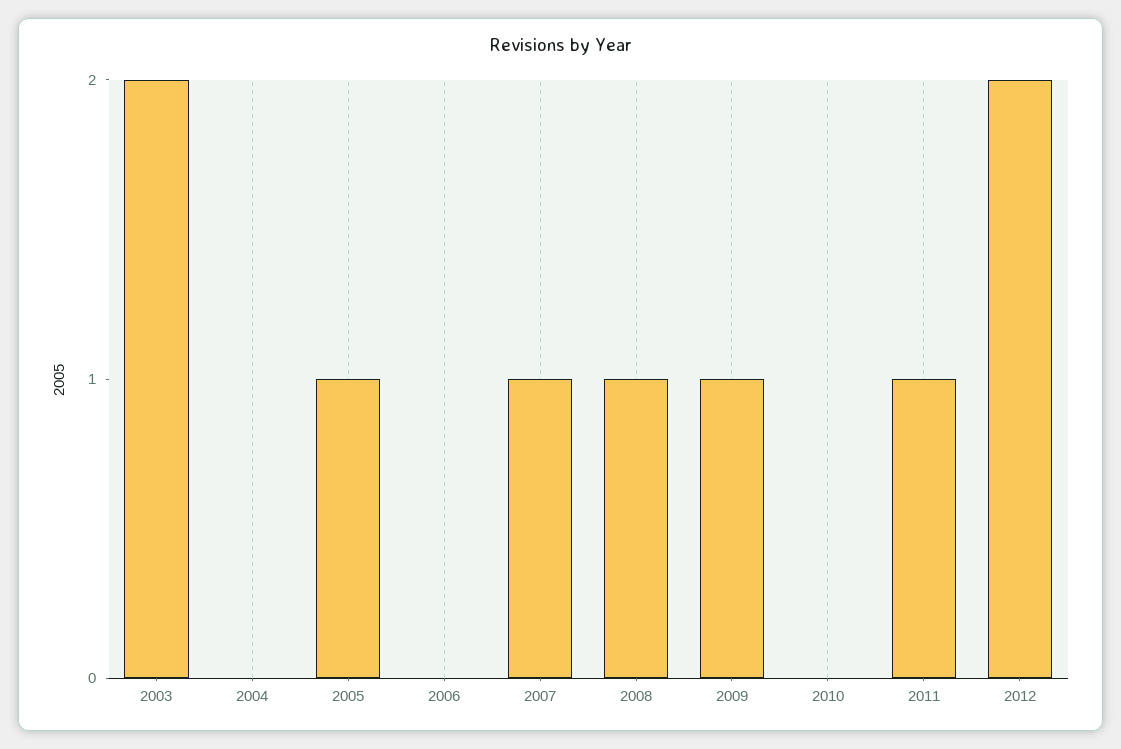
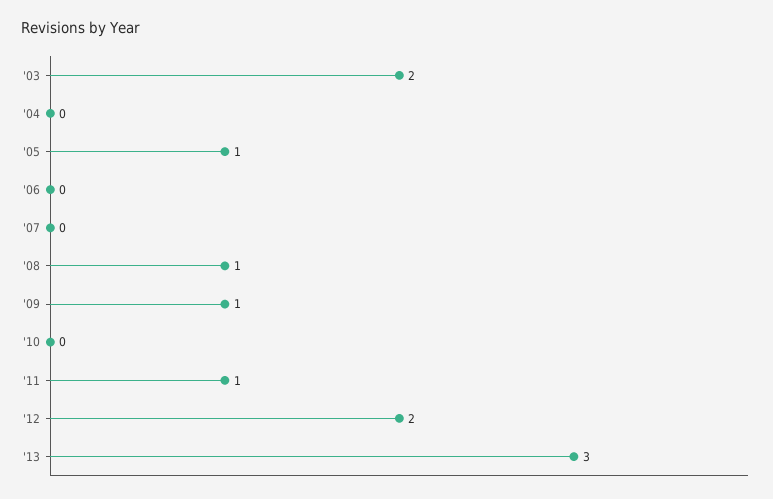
2007: 1 -> 0
'13: none -> 3

